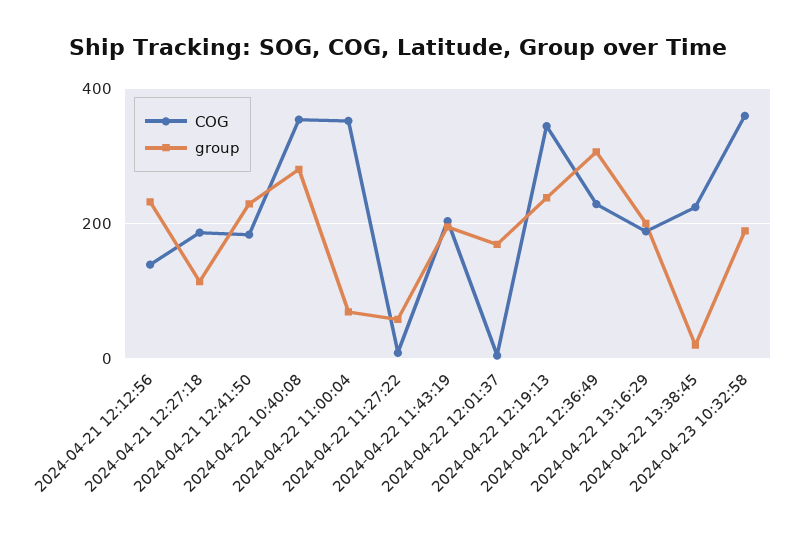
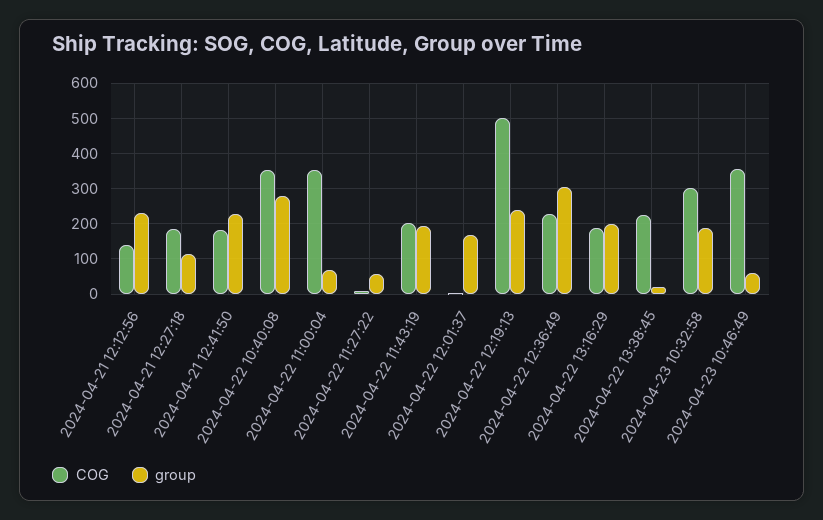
COG, 2024-04-22 12:19:13: 340 -> 500
COG, 2024-04-23 10:32:58: 360 -> 300
COG, 2024-04-23 10:46:49: none -> 360
group, 2024-04-23 10:46:49: none -> 60

